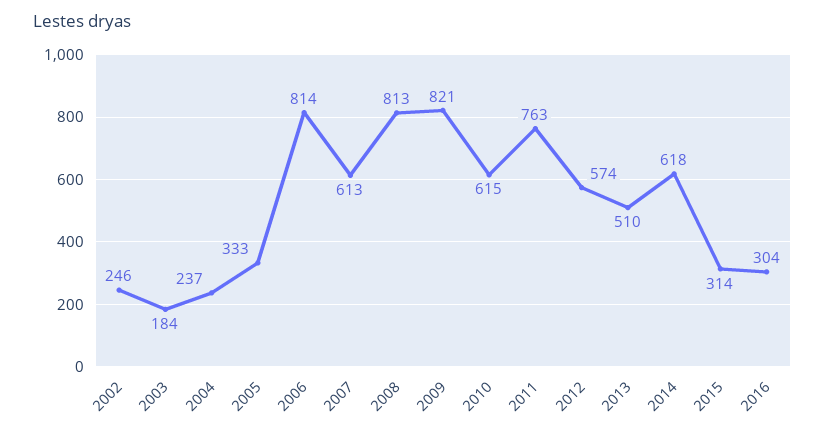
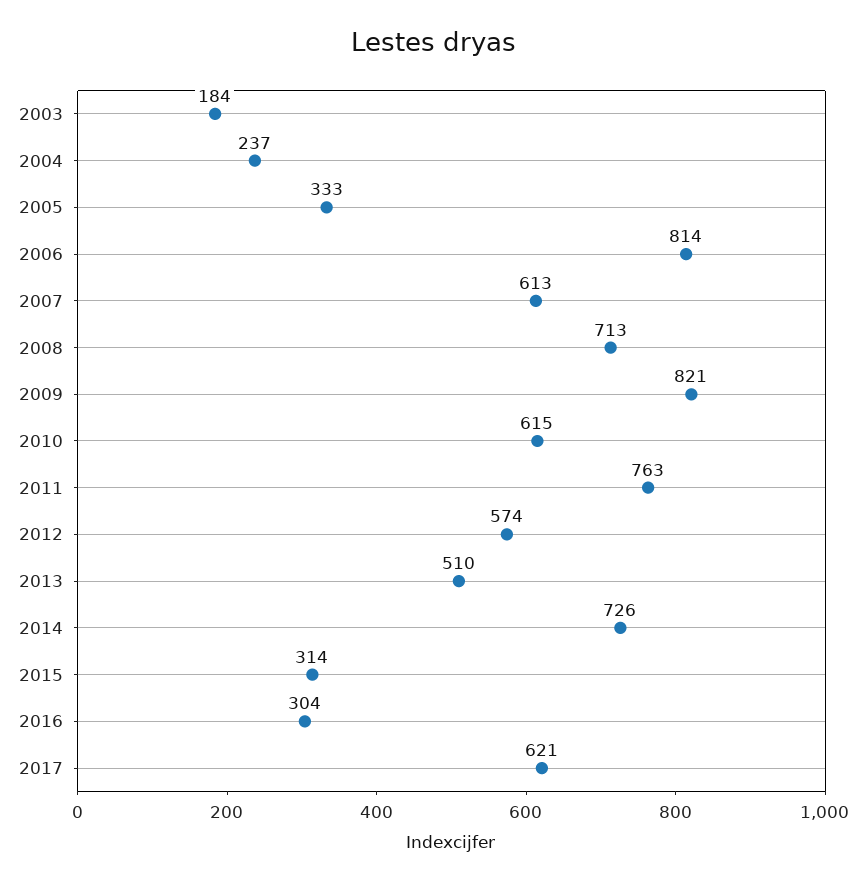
2002: 246 -> none
2008: 813 -> 713
2014: 618 -> 726
2017: none -> 621

